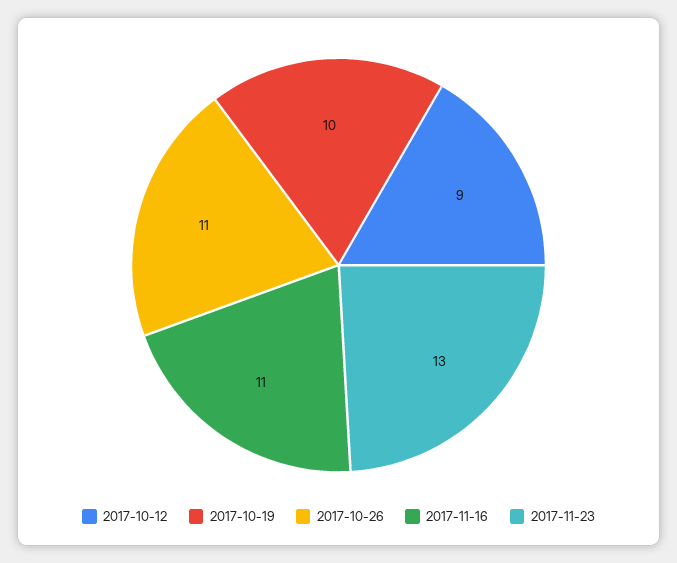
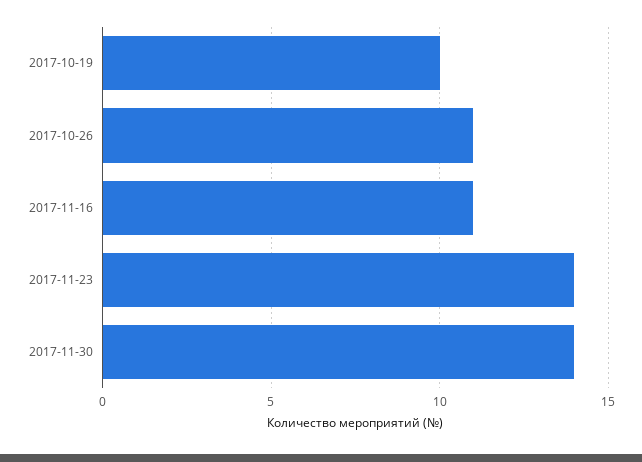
2017-10-12: 9 -> none
2017-11-23: 13 -> 14
2017-11-30: none -> 14

